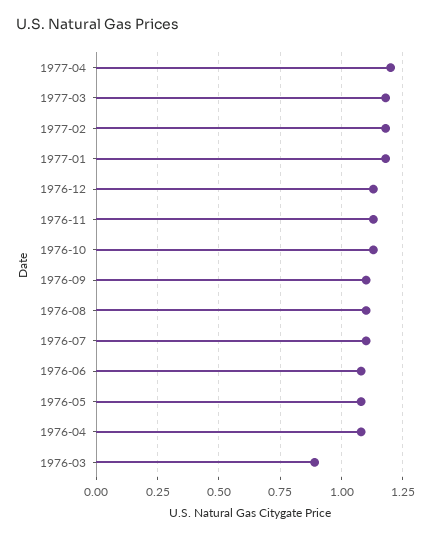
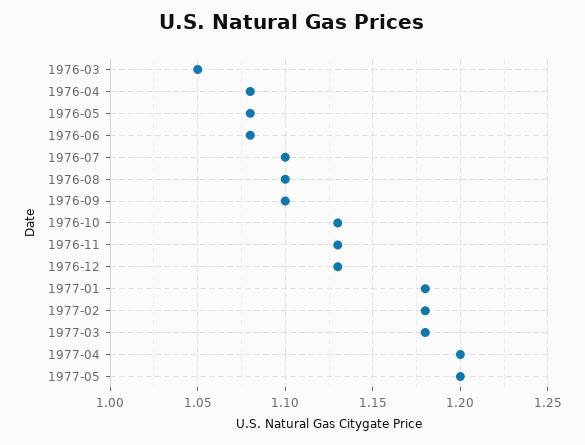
1976-03: 0.9 -> 1.05
1977-05: none -> 1.2

